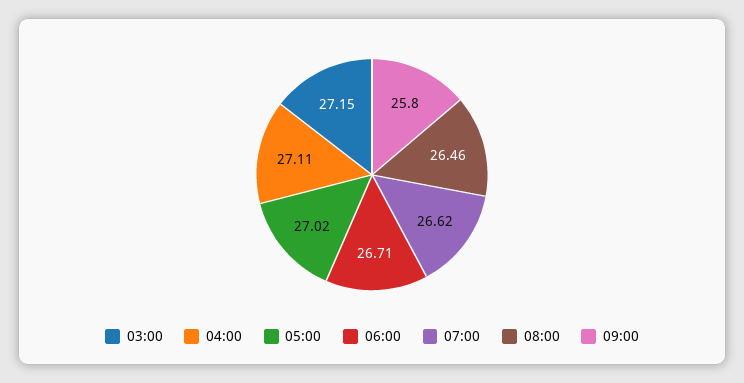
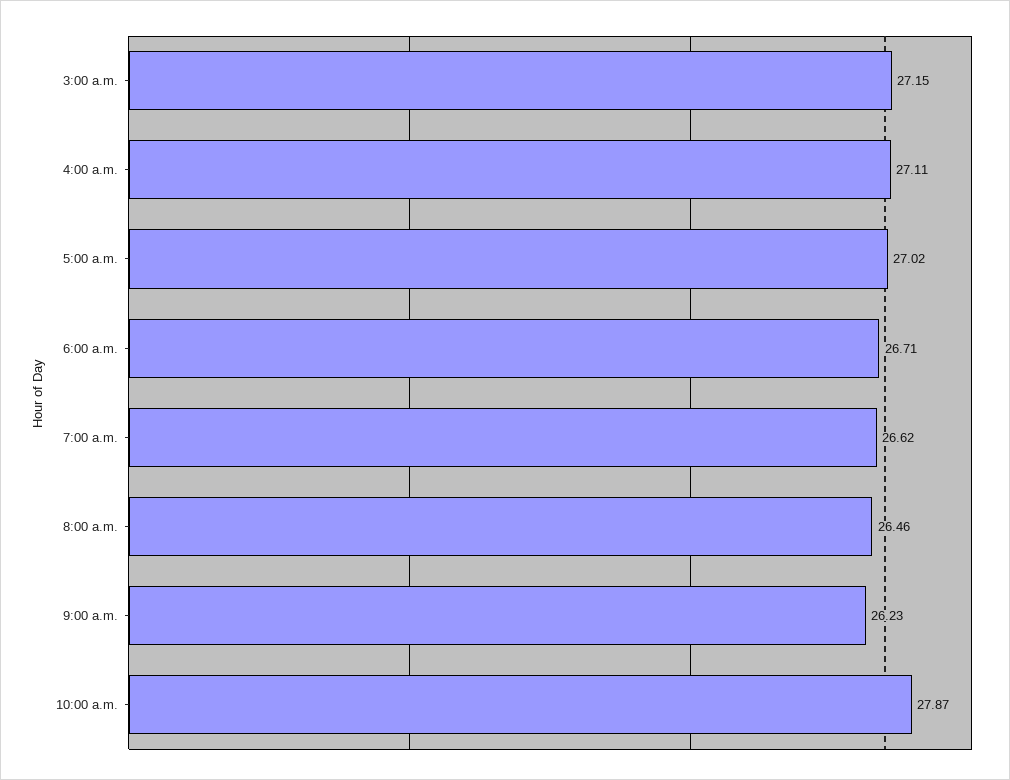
09:00: 25.8 -> 26.23
10:00 a.m.: none -> 27.87

